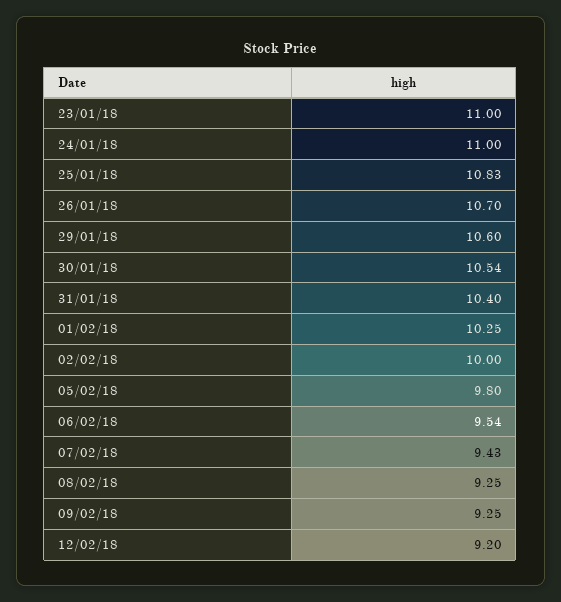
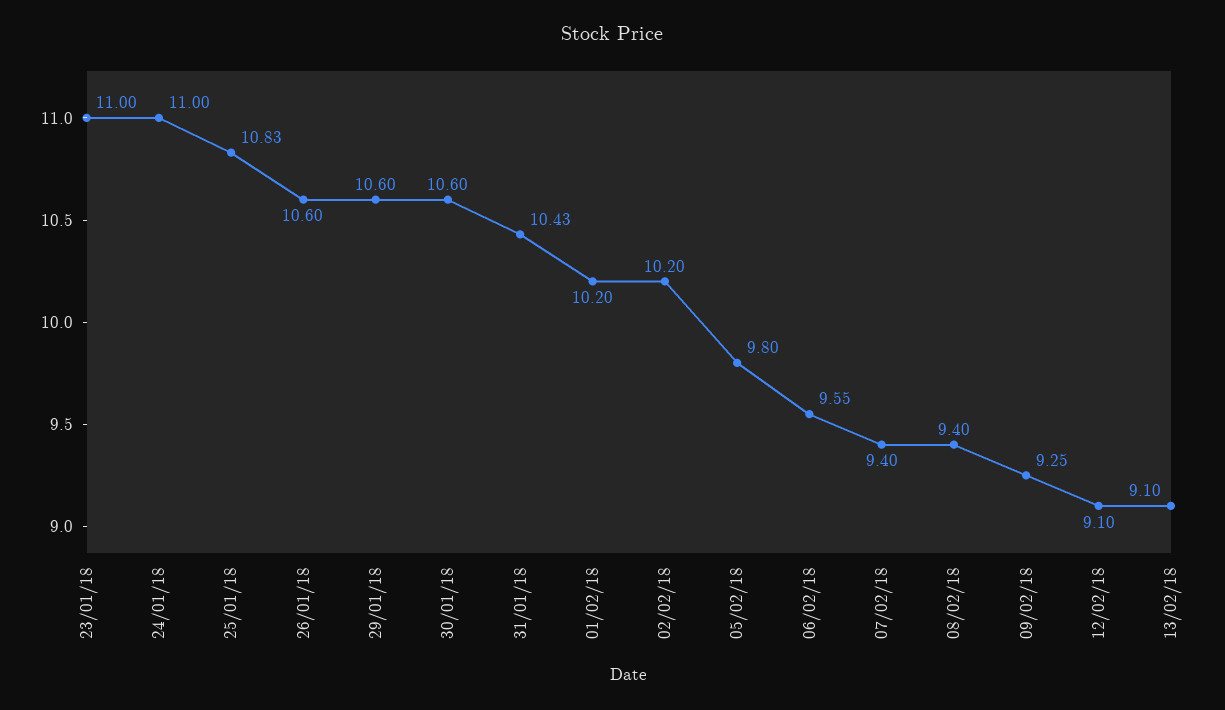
26/01/18: 10.7 -> 10.6
30/01/18: 10.54 -> 10.6
31/01/18: 10.4 -> 10.43
01/02/18: 10.25 -> 10.2
02/02/18: 10 -> 10.2
06/02/18: 9.54 -> 9.55
07/02/18: 9.43 -> 9.4
08/02/18: 9.25 -> 9.4
12/02/18: 9.2 -> 9.1
13/02/18: none -> 9.1

